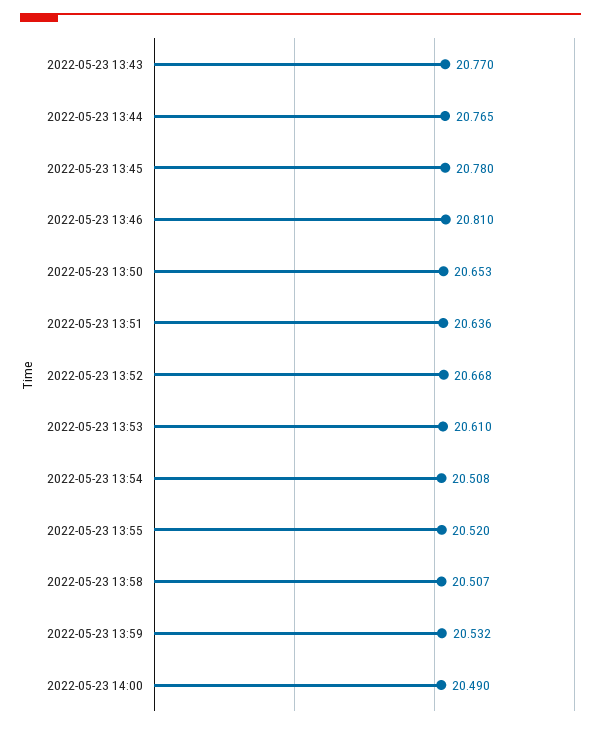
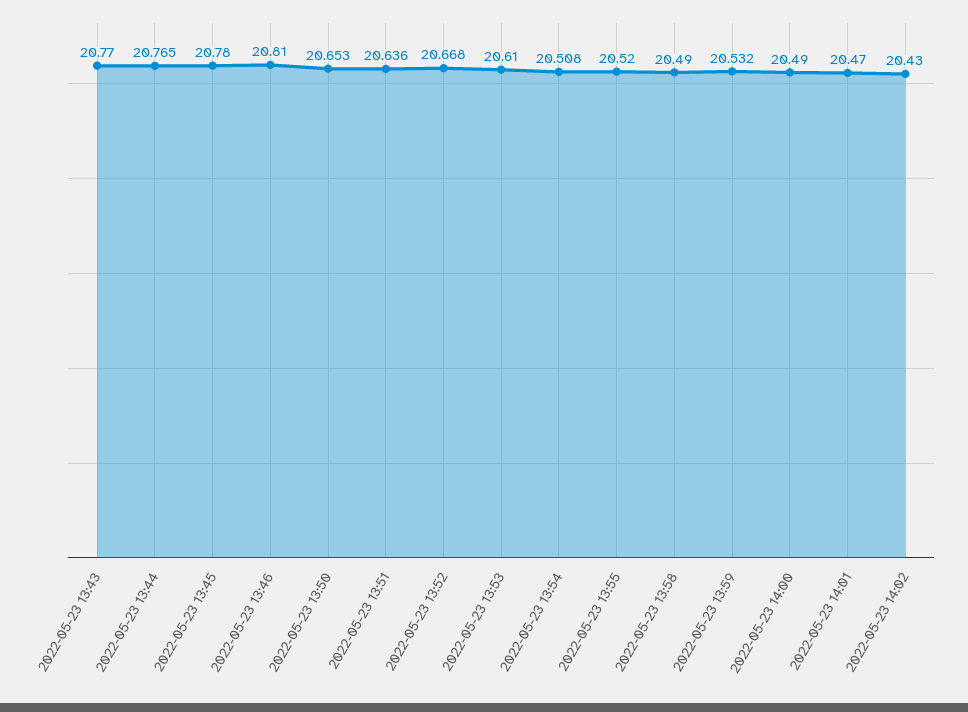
2022-05-23 13:58: 20.507 -> 20.49
2022-05-23 14:01: none -> 20.47
2022-05-23 14:02: none -> 20.43

